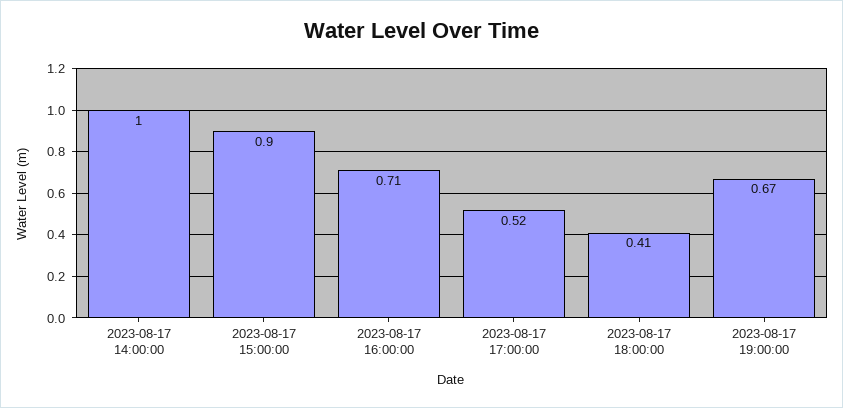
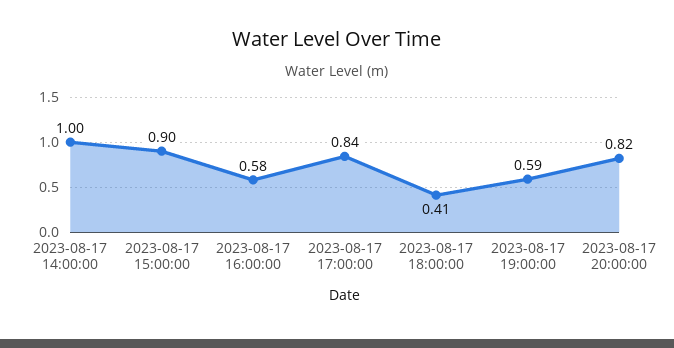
2023-08-17 16:00:00: 0.71 -> 0.58
2023-08-17 17:00:00: 0.52 -> 0.84
2023-08-17 19:00:00: 0.67 -> 0.59
2023-08-17 20:00:00: none -> 0.82

